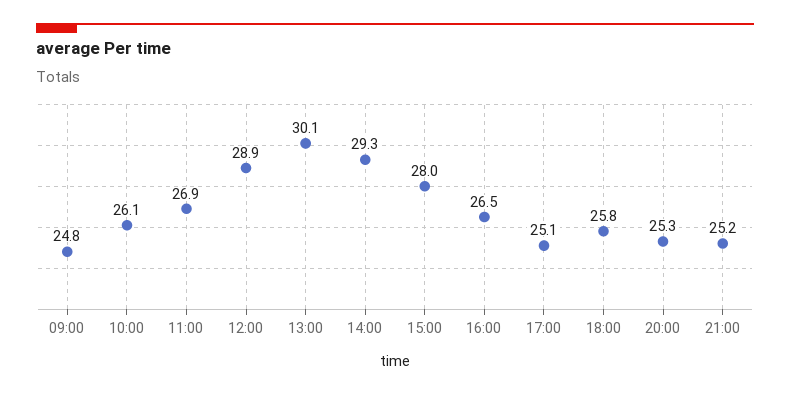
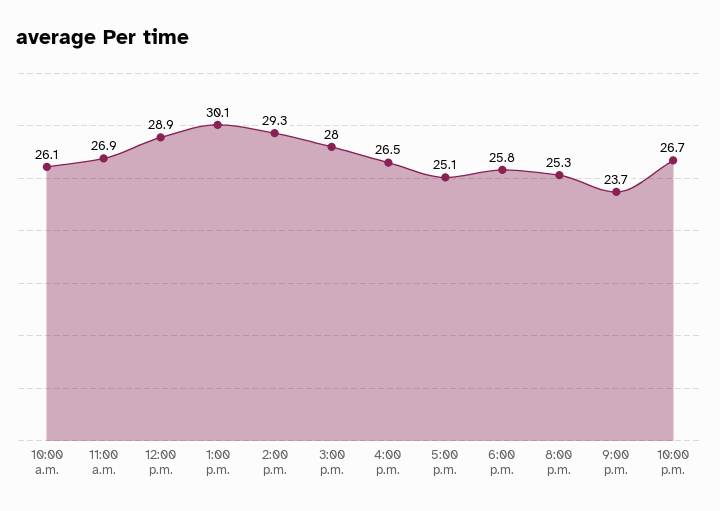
09:00: 24.8 -> none
21:00: 25.2 -> 23.7
10:00 p.m.: none -> 26.7

